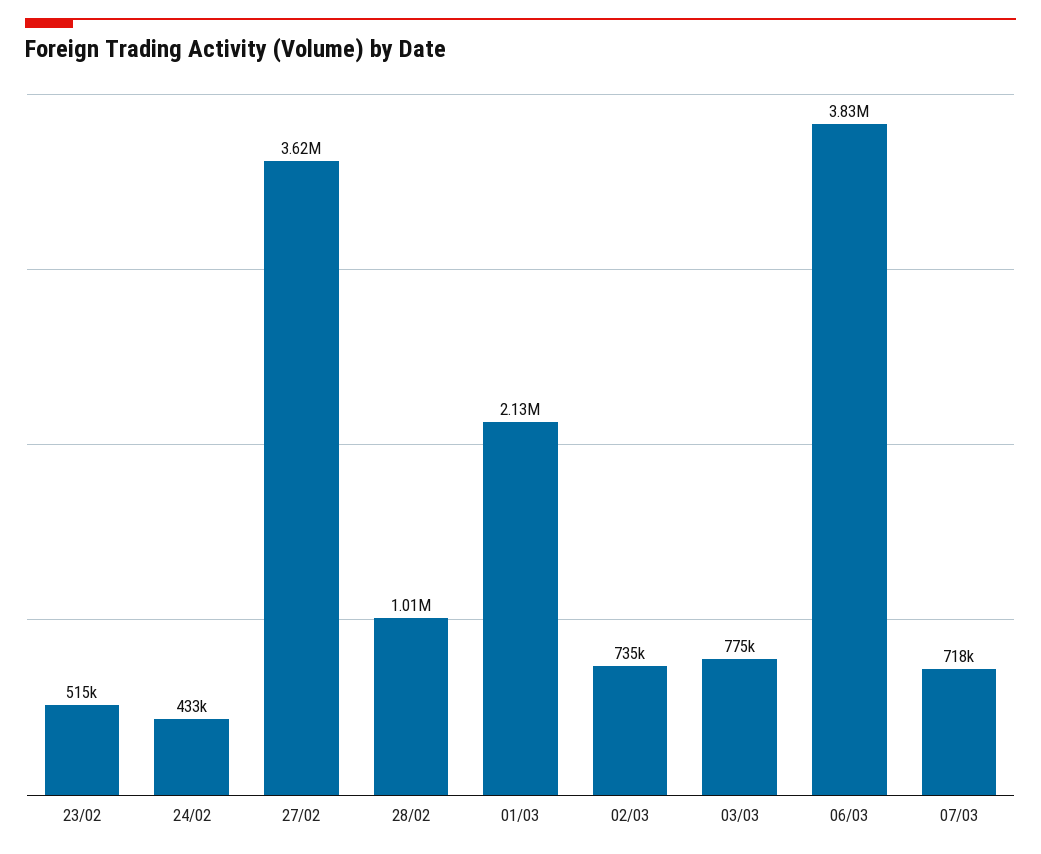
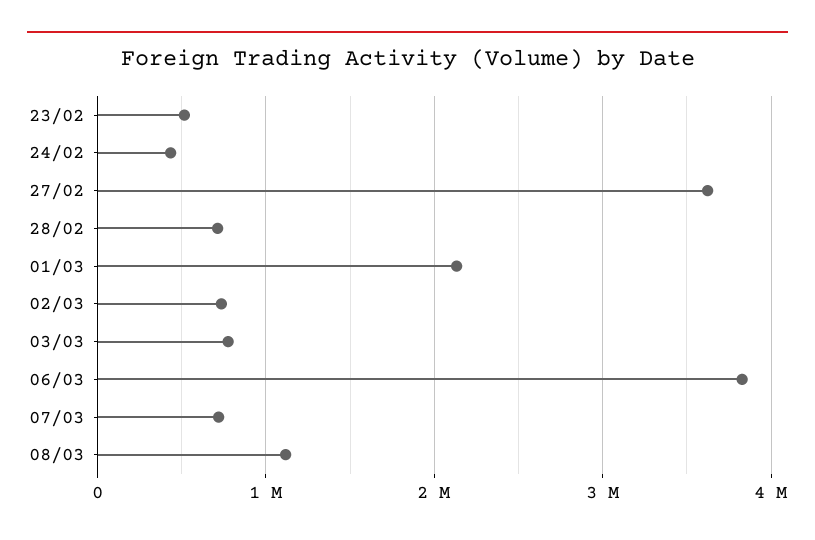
28/02: 1010000 -> 700000
08/03: none -> 1100000

